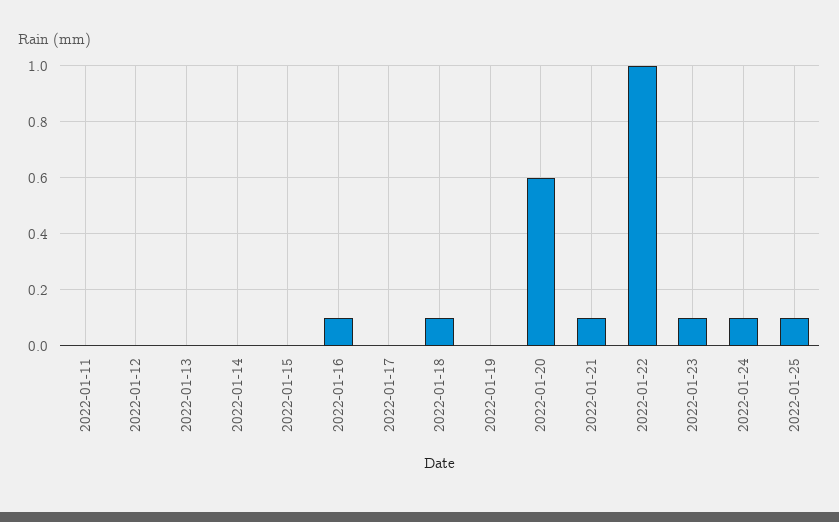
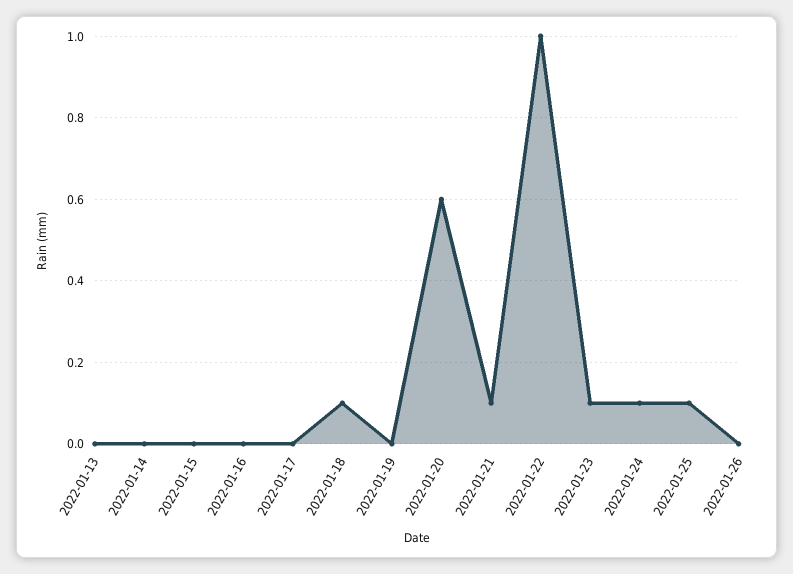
2022-01-11: 0 -> none
2022-01-12: 0 -> none
2022-01-16: 0.1 -> 0
2022-01-26: none -> 0

